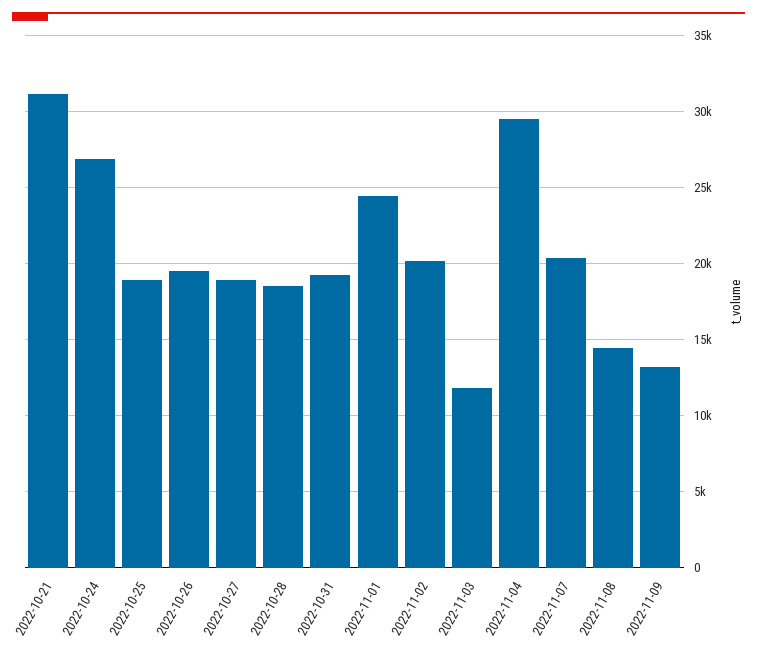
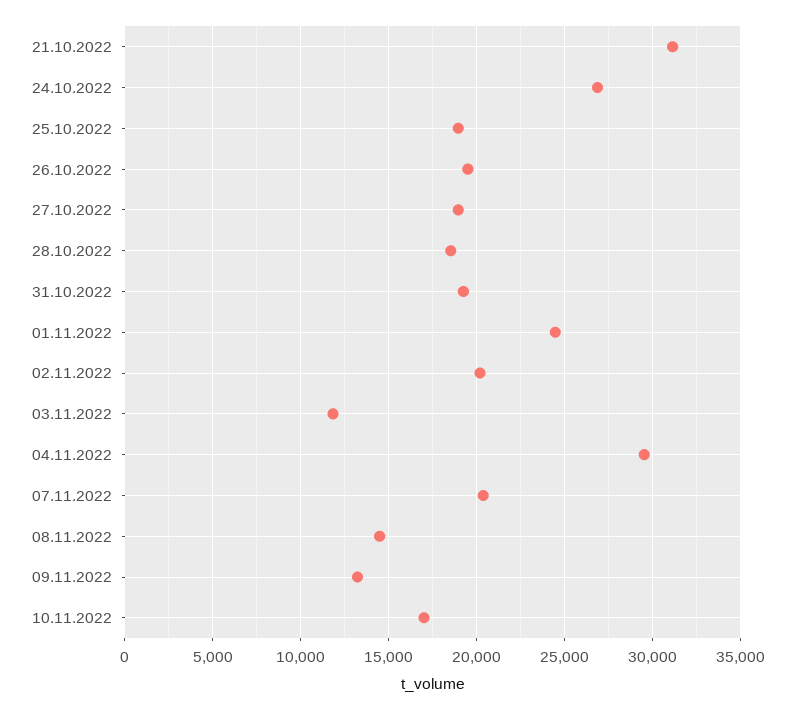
10.11.2022: none -> 17000

